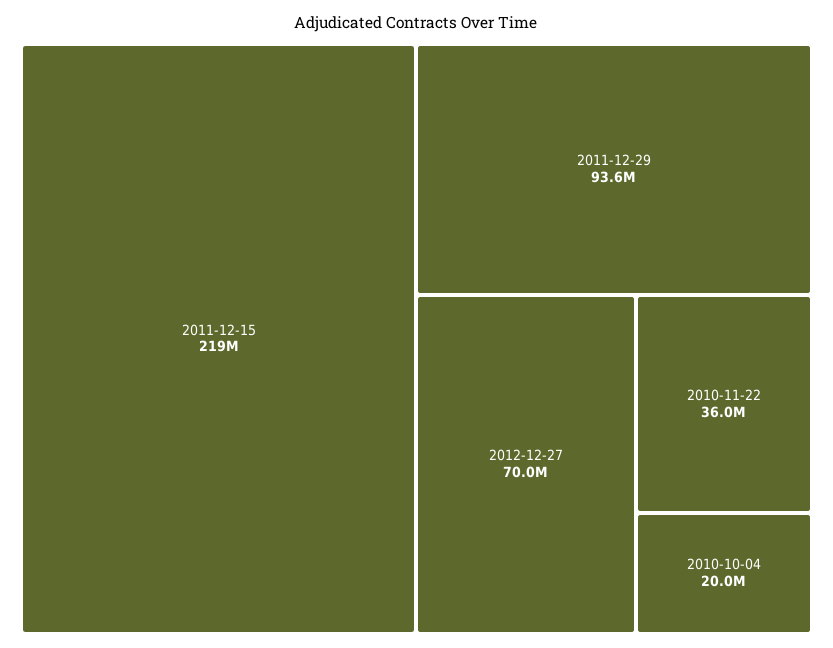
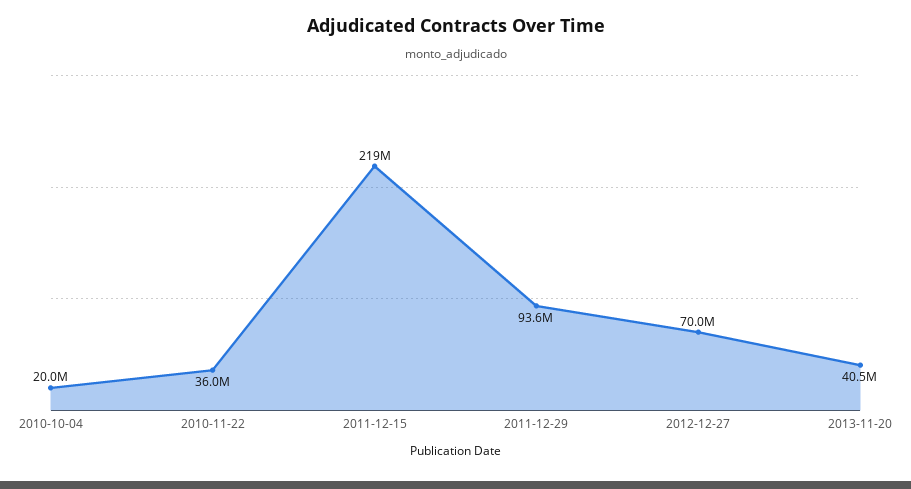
2013-11-20: none -> 40500000

